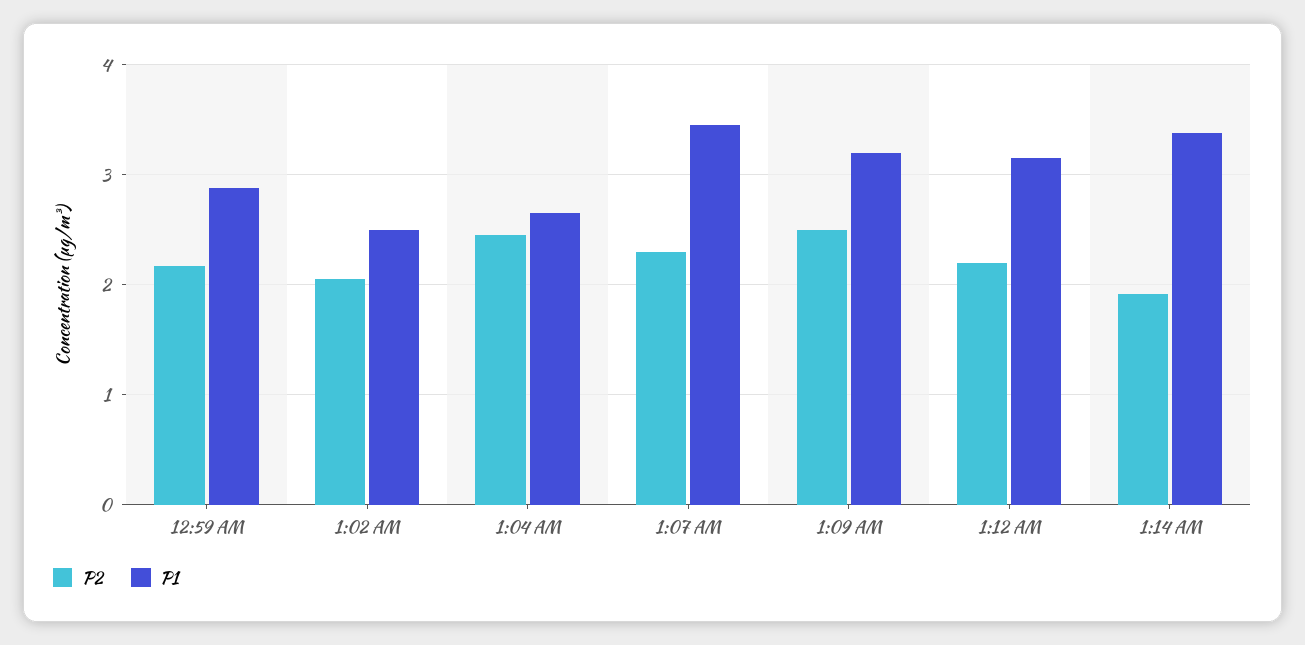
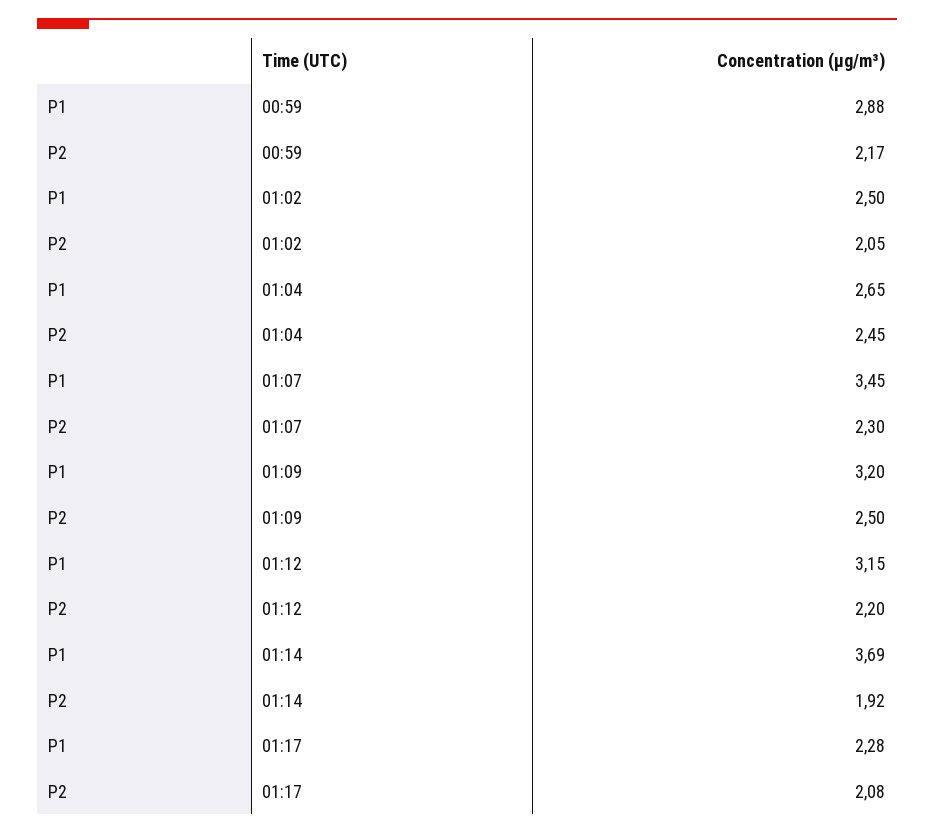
P1, 1:14 AM: 3.4 -> 3.69
P1, 01:17: none -> 2.28
P2, 01:17: none -> 2.08

